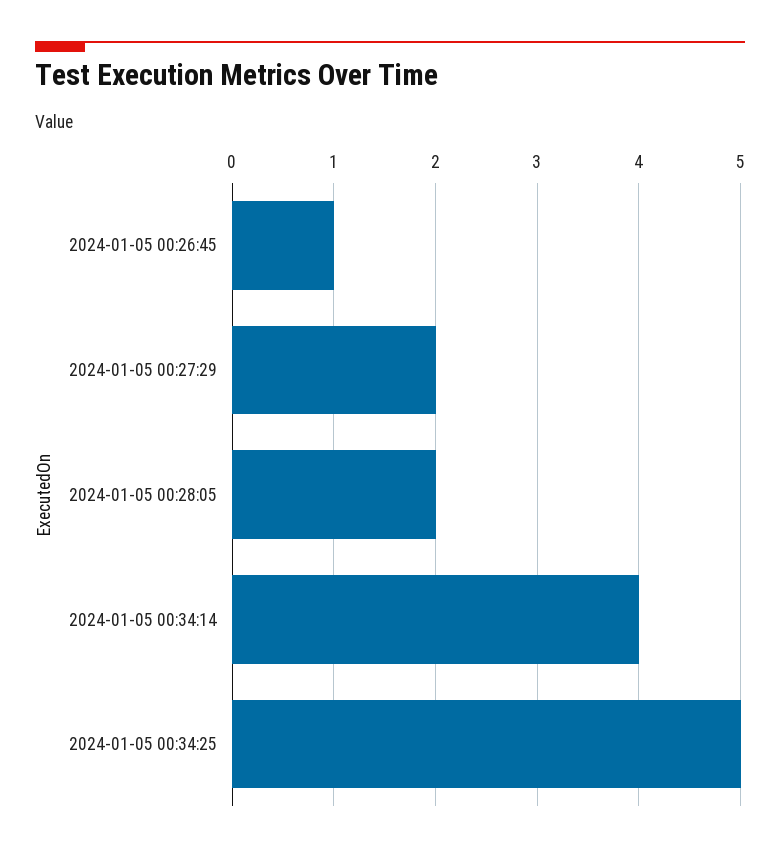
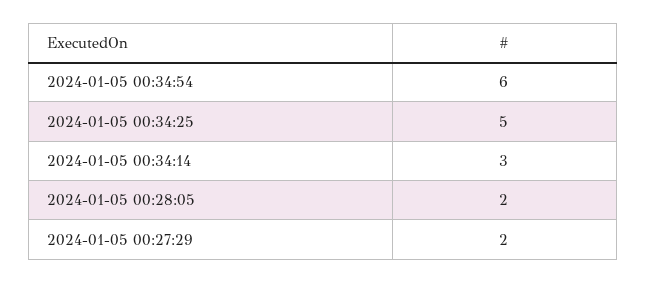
2024-01-05 00:26:45: 1 -> none
2024-01-05 00:34:14: 4 -> 3
2024-01-05 00:34:54: none -> 6

